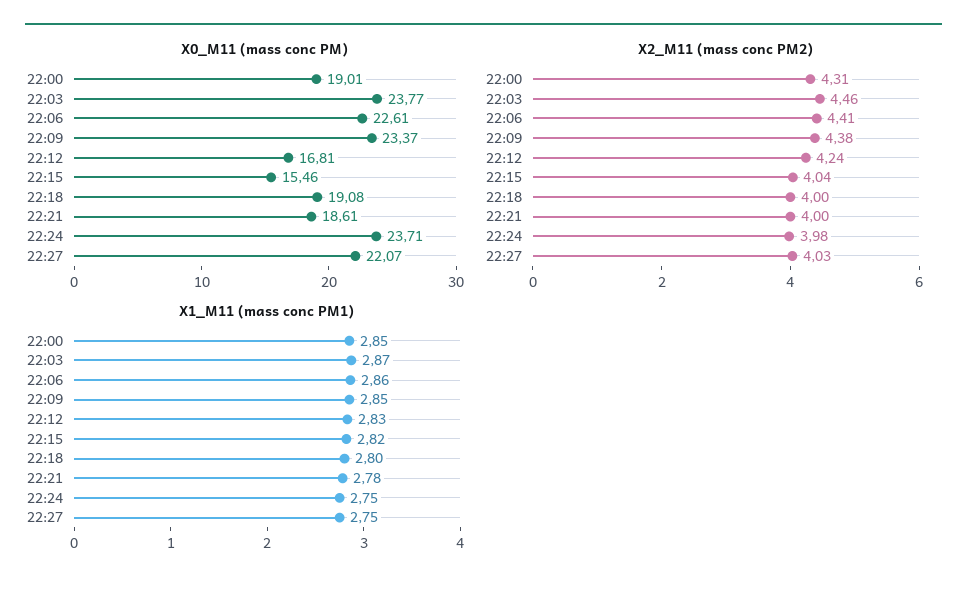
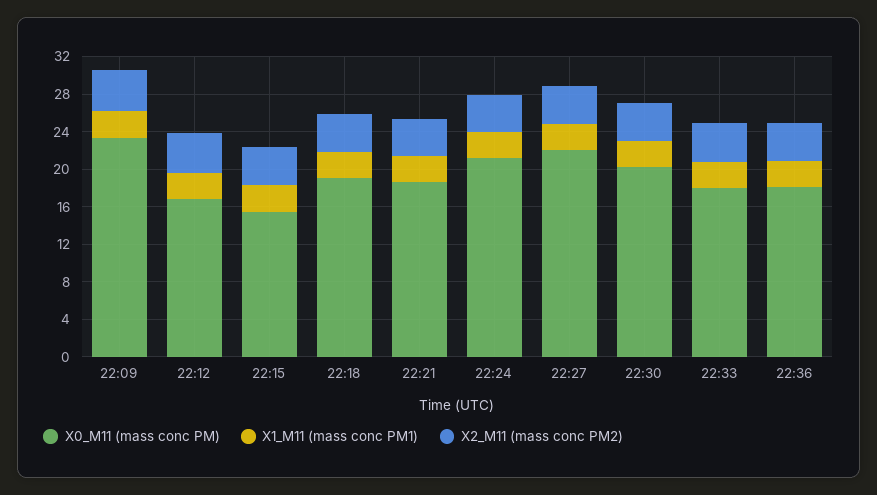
X0_M11 (mass conc PM), 22:00: 19.01 -> none
X0_M11 (mass conc PM), 22:03: 23.77 -> none
X0_M11 (mass conc PM), 22:06: 22.61 -> none
X0_M11 (mass conc PM), 22:24: 23.71 -> 21
X2_M11 (mass conc PM2), 22:00: 4.31 -> none
X2_M11 (mass conc PM2), 22:03: 4.46 -> none
X2_M11 (mass conc PM2), 22:06: 4.41 -> none
X1_M11 (mass conc PM1), 22:00: 2.85 -> none
X1_M11 (mass conc PM1), 22:03: 2.87 -> none
X1_M11 (mass conc PM1), 22:06: 2.86 -> none
X0_M11 (mass conc PM), 22:30: none -> 20
X1_M11 (mass conc PM1), 22:30: none -> 3
X2_M11 (mass conc PM2), 22:30: none -> 4
X0_M11 (mass conc PM), 22:33: none -> 18
X1_M11 (mass conc PM1), 22:33: none -> 3
X2_M11 (mass conc PM2), 22:33: none -> 4
X0_M11 (mass conc PM), 22:36: none -> 18
X1_M11 (mass conc PM1), 22:36: none -> 3
X2_M11 (mass conc PM2), 22:36: none -> 4

